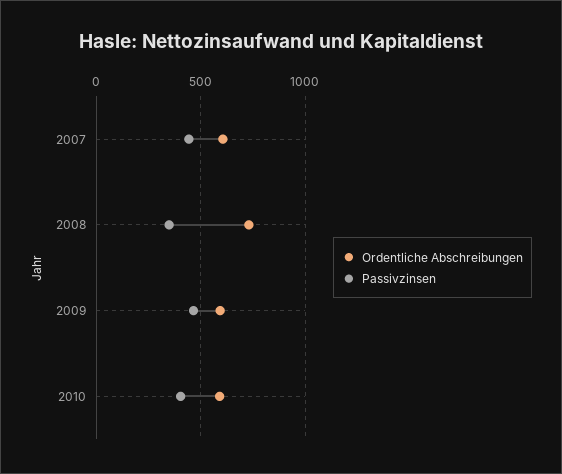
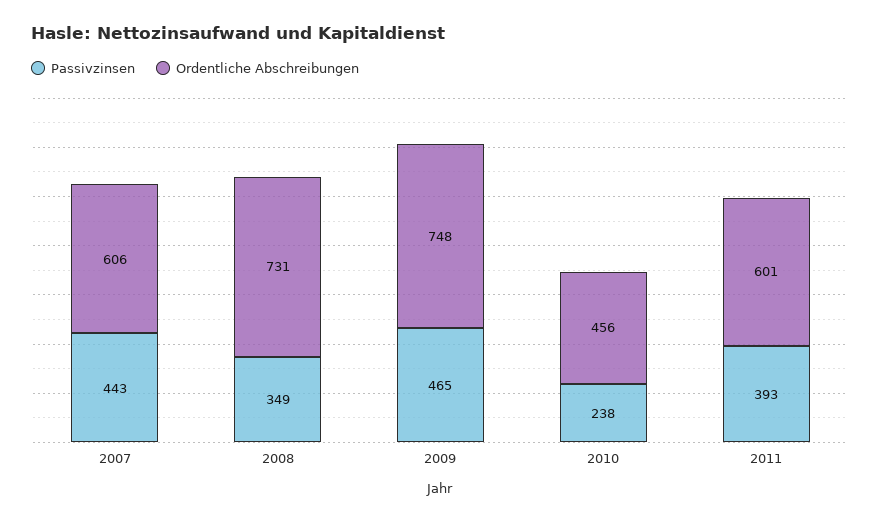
Ordentliche Abschreibungen, 2009: 600 -> 748
Ordentliche Abschreibungen, 2010: 600 -> 456
Passivzinsen, 2010: 400 -> 238
Passivzinsen, 2011: none -> 393
Ordentliche Abschreibungen, 2011: none -> 601

